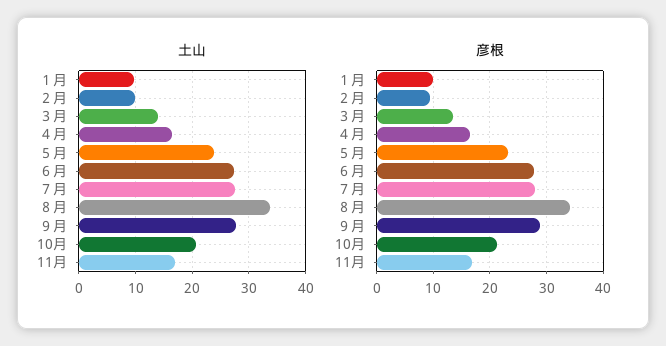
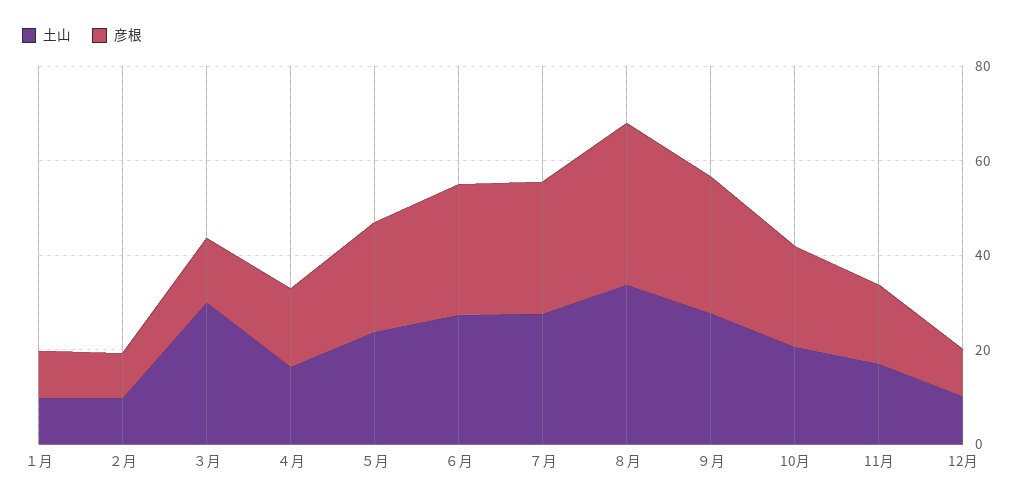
土山, ３月: 14 -> 30
土山, 12月: none -> 10
彦根, 12月: none -> 10

